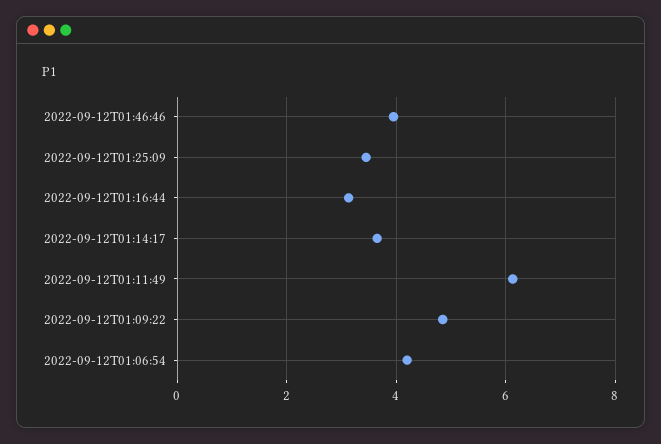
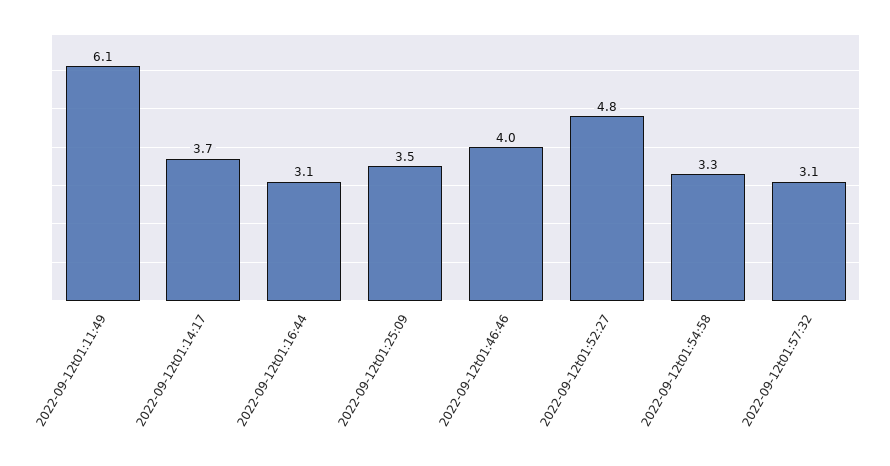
2022-09-12T01:09:22: 4.8 -> none
2022-09-12T01:06:54: 4.2 -> none
2022-09-12t01:52:27: none -> 4.8
2022-09-12t01:54:58: none -> 3.3
2022-09-12t01:57:32: none -> 3.1

